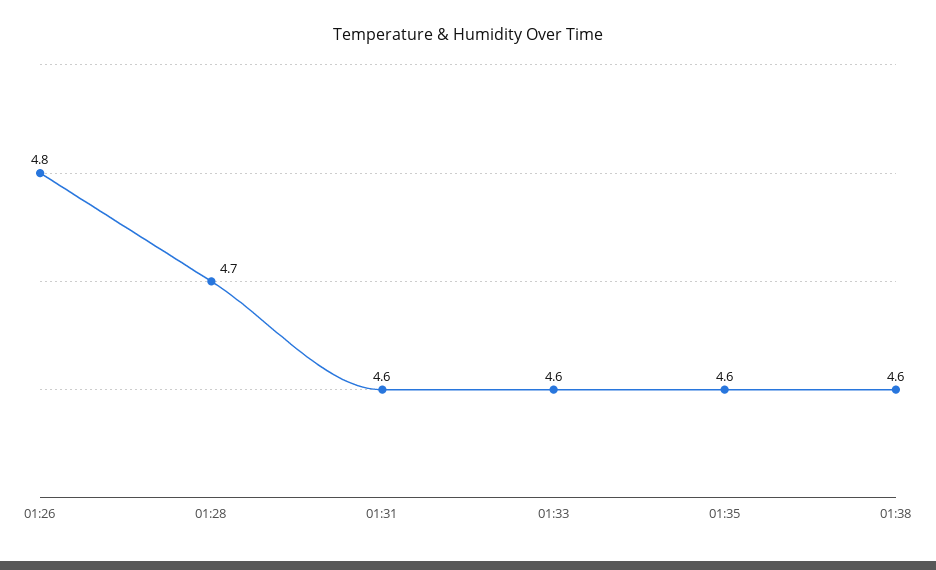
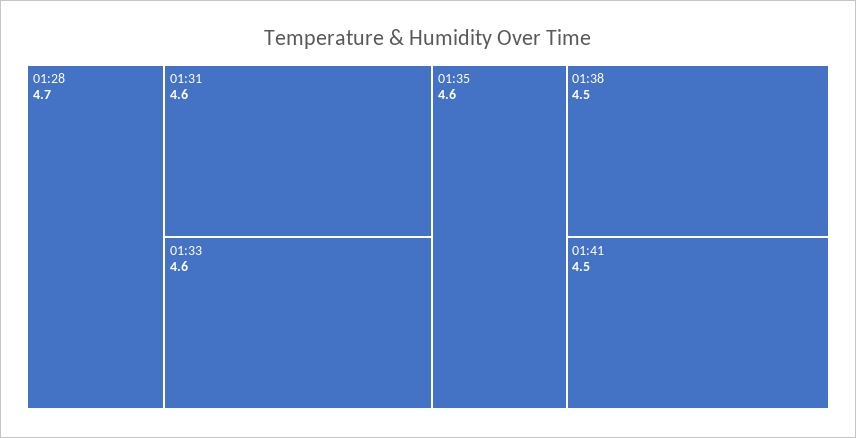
01:26: 4.8 -> none
01:38: 4.6 -> 4.5
01:41: none -> 4.5

